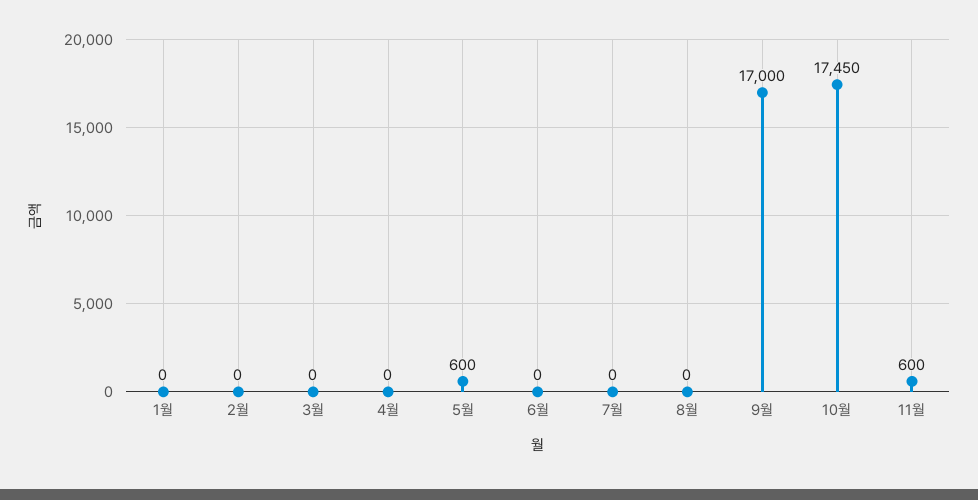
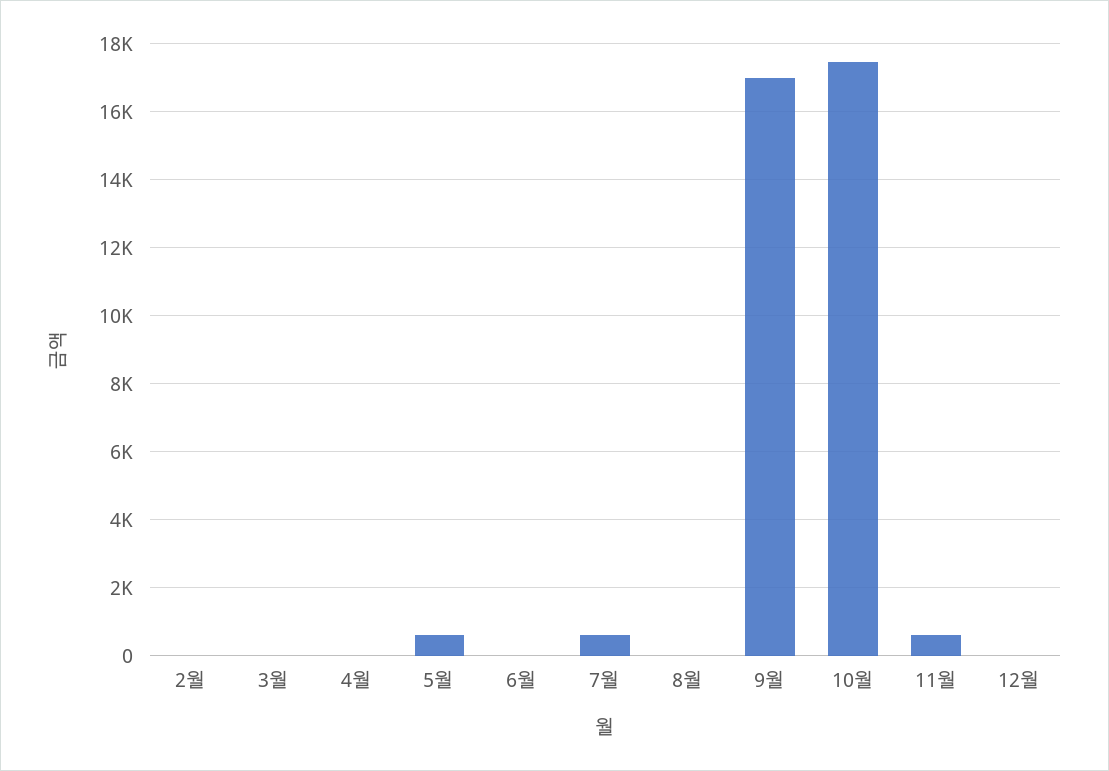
1월: 0 -> none
7월: 0 -> 600
12월: none -> 0

